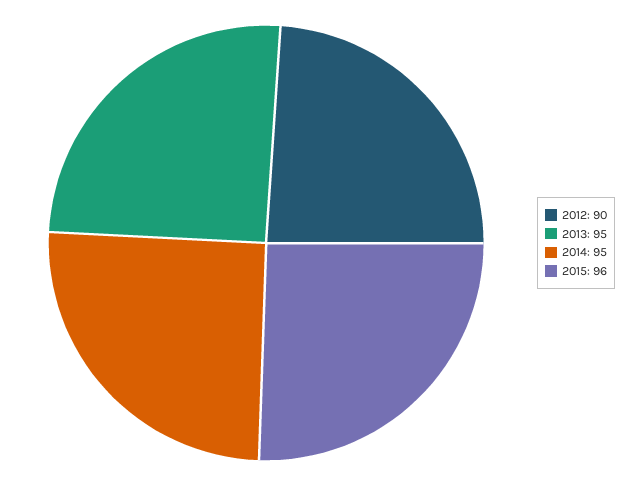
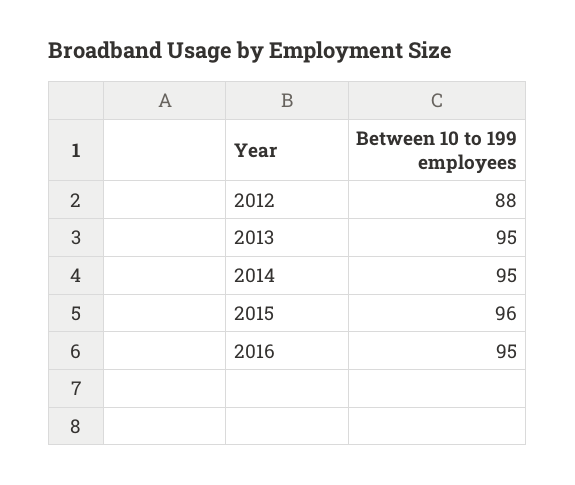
2012: 90 -> 88
2016: none -> 95

